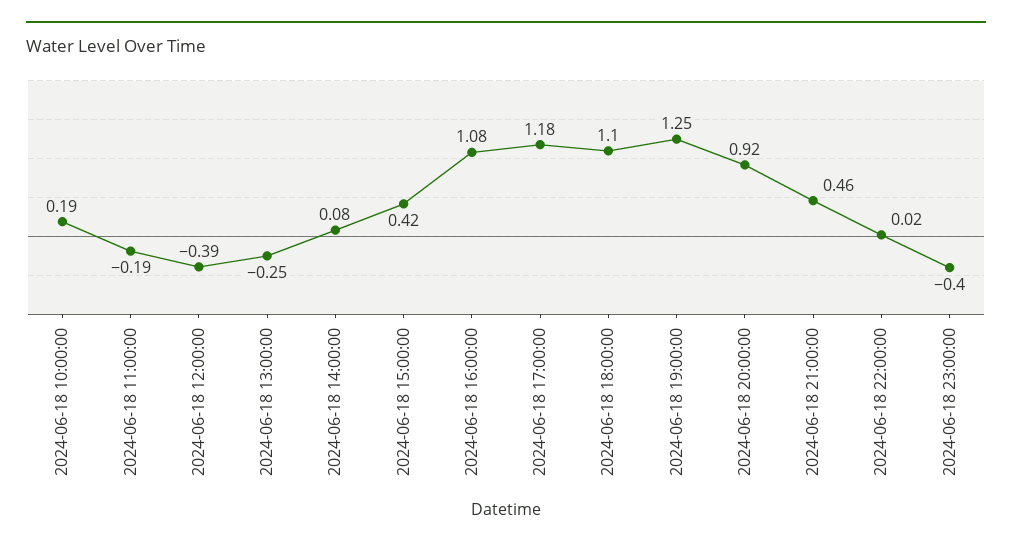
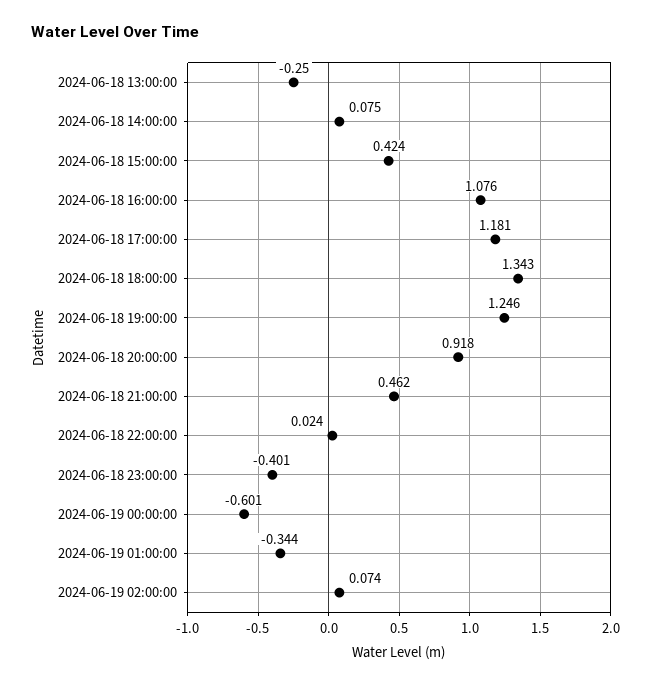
2024-06-18 10:00:00: 0.19 -> none
2024-06-18 11:00:00: -0.19 -> none
2024-06-18 12:00:00: -0.39 -> none
2024-06-18 18:00:00: 1.1 -> 1.343
2024-06-19 00:00:00: none -> -0.601
2024-06-19 01:00:00: none -> -0.344
2024-06-19 02:00:00: none -> 0.074

